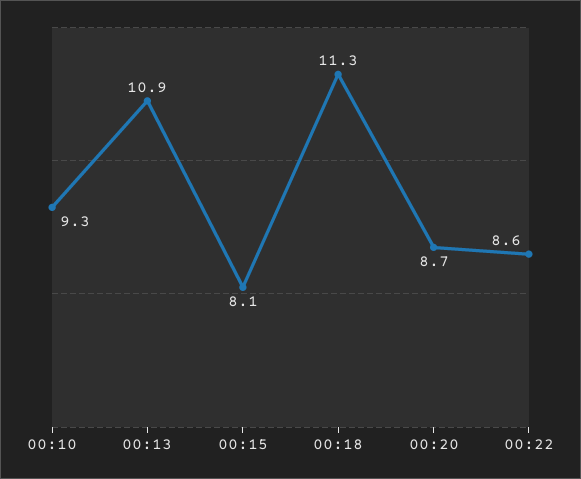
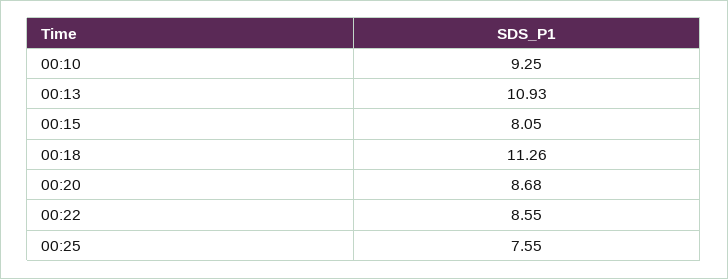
00:25: none -> 7.55

